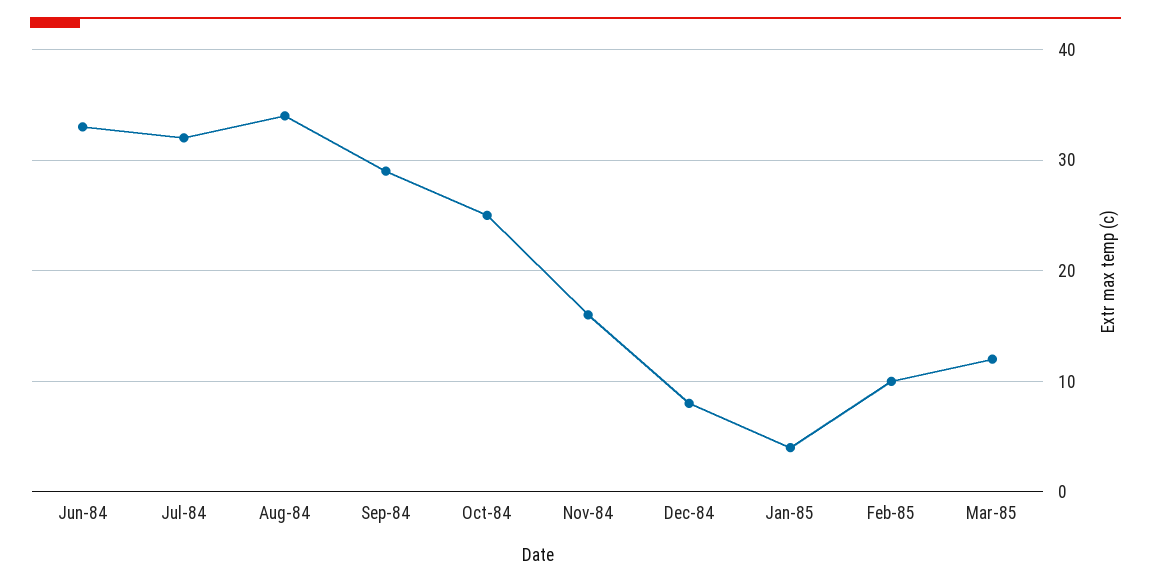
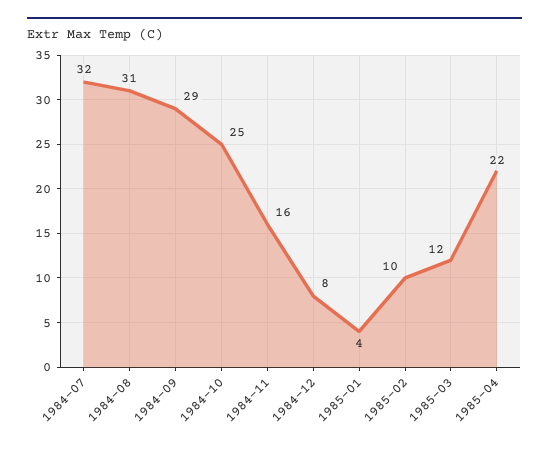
Jun-84: 33 -> none
Aug-84: 34 -> 31
1985-04: none -> 22

